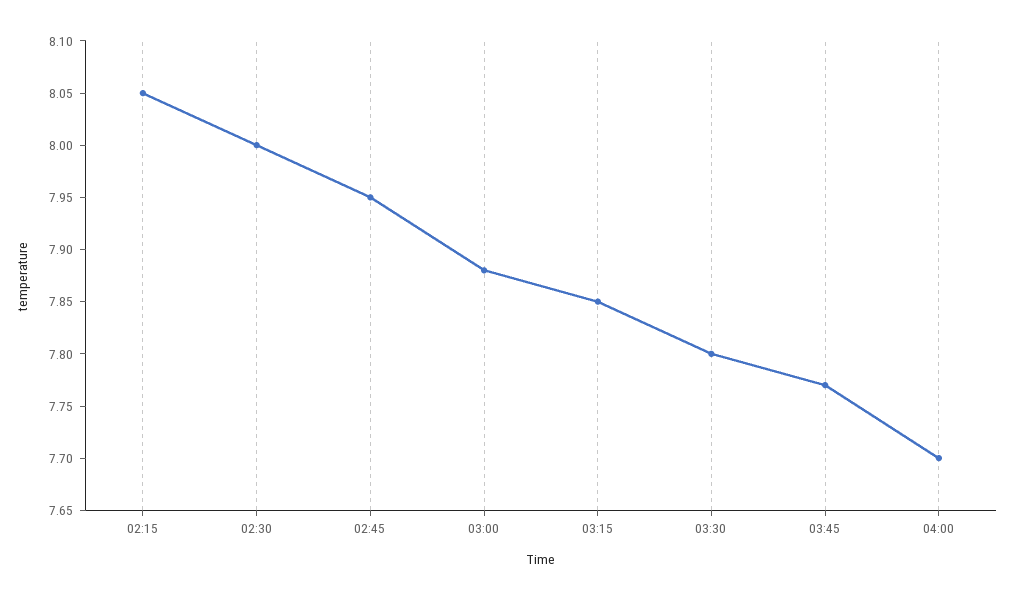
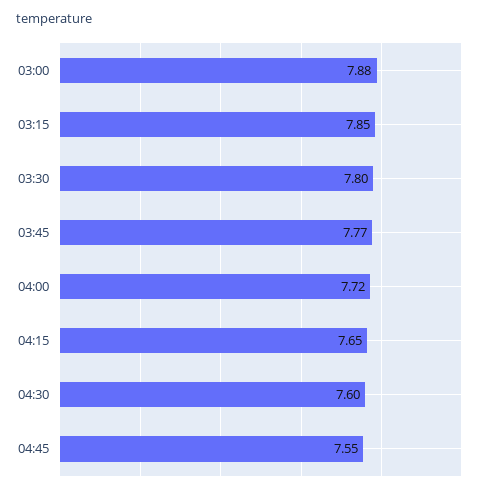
02:15: 8.05 -> none
02:30: 8 -> none
02:45: 7.95 -> none
04:00: 7.7 -> 7.72
04:15: none -> 7.65
04:30: none -> 7.6
04:45: none -> 7.55

